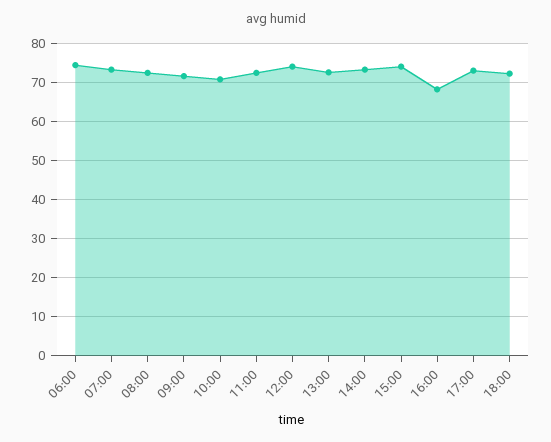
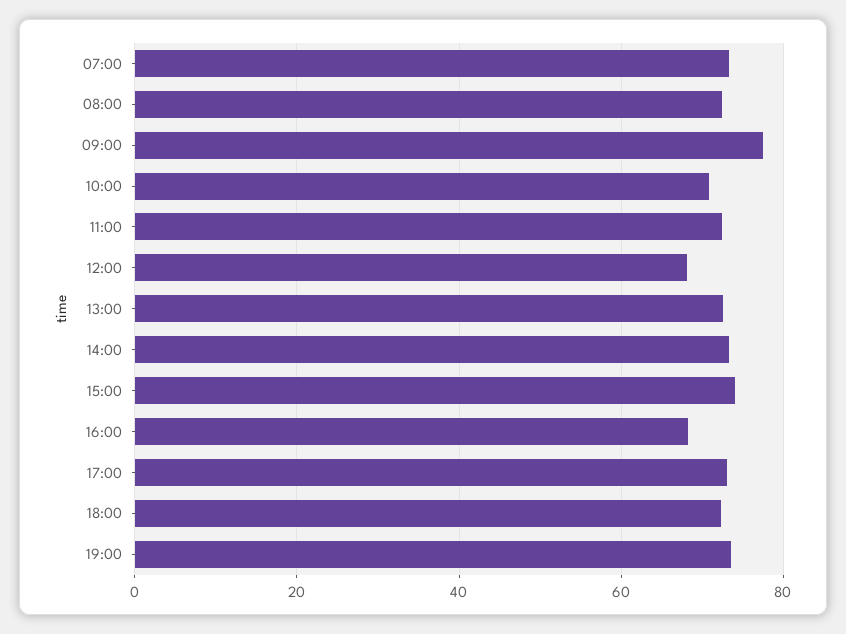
06:00: 74 -> none
09:00: 72 -> 78
12:00: 74 -> 68
19:00: none -> 74

